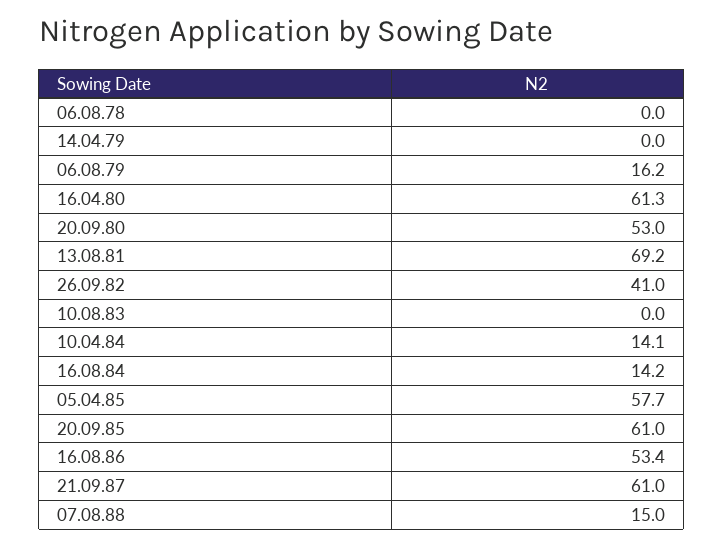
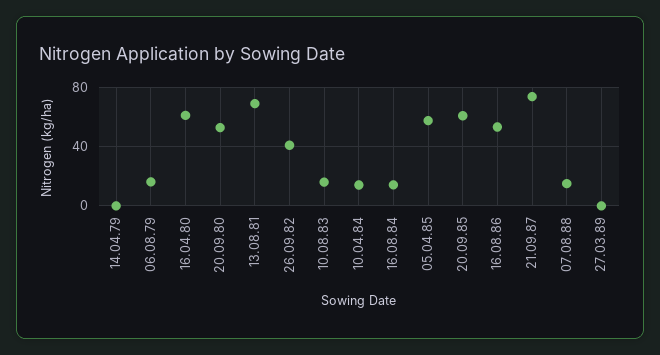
06.08.78: 0 -> none
10.08.83: 0 -> 15
21.09.87: 61 -> 75
27.03.89: none -> 0

